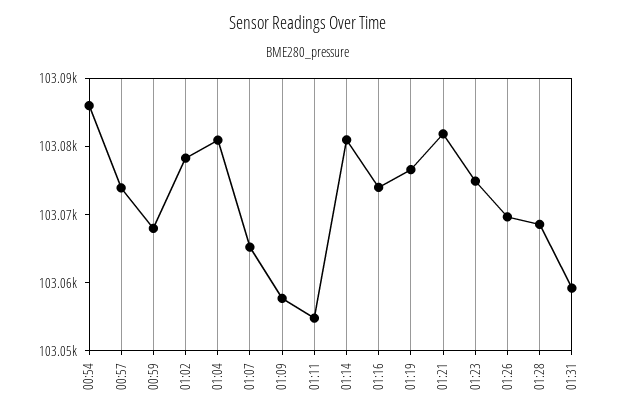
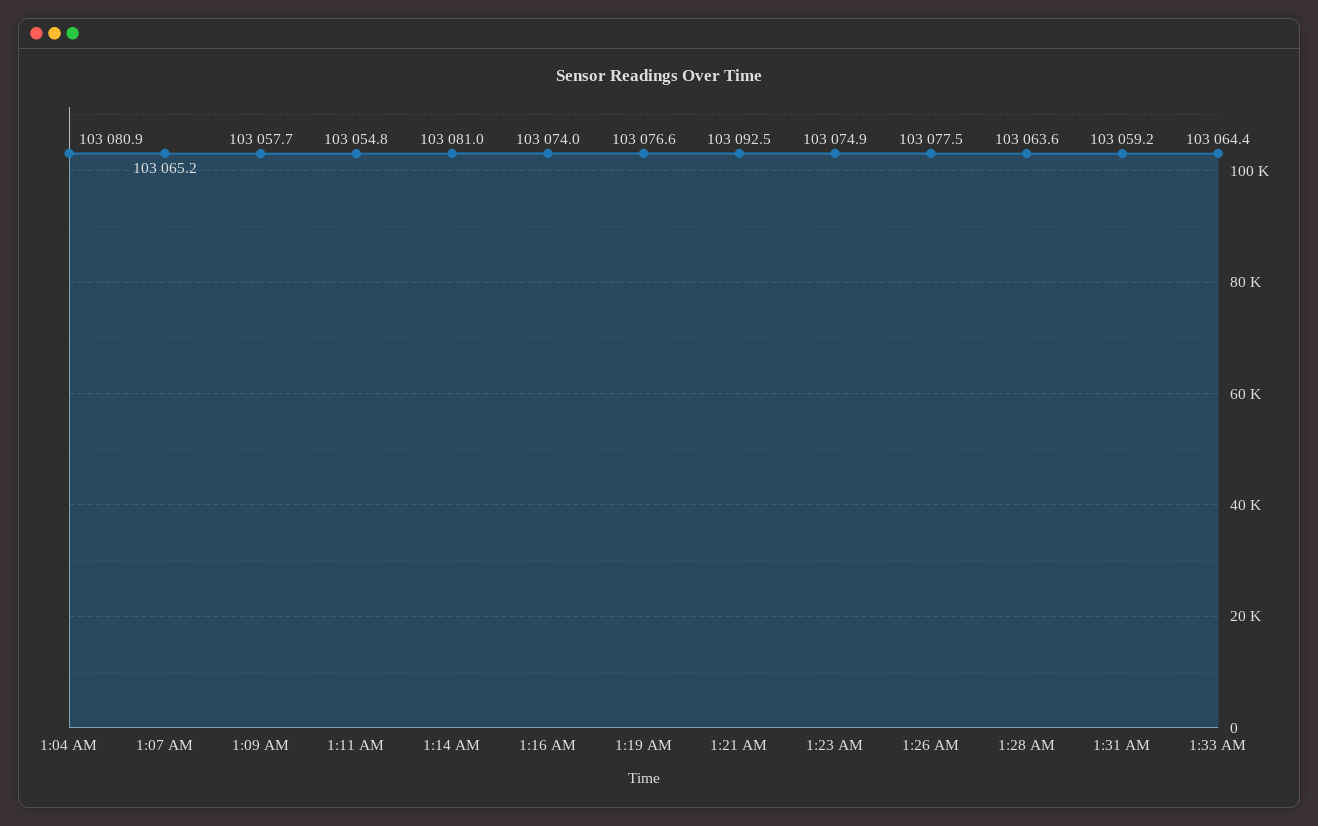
00:54: 103086 -> none
00:57: 103074 -> none
00:59: 103068 -> none
01:02: 103078 -> none
01:21: 103082 -> 103092.5
01:26: 103070 -> 103077.5
01:28: 103068 -> 103063.6
1:33 AM: none -> 103064.4

